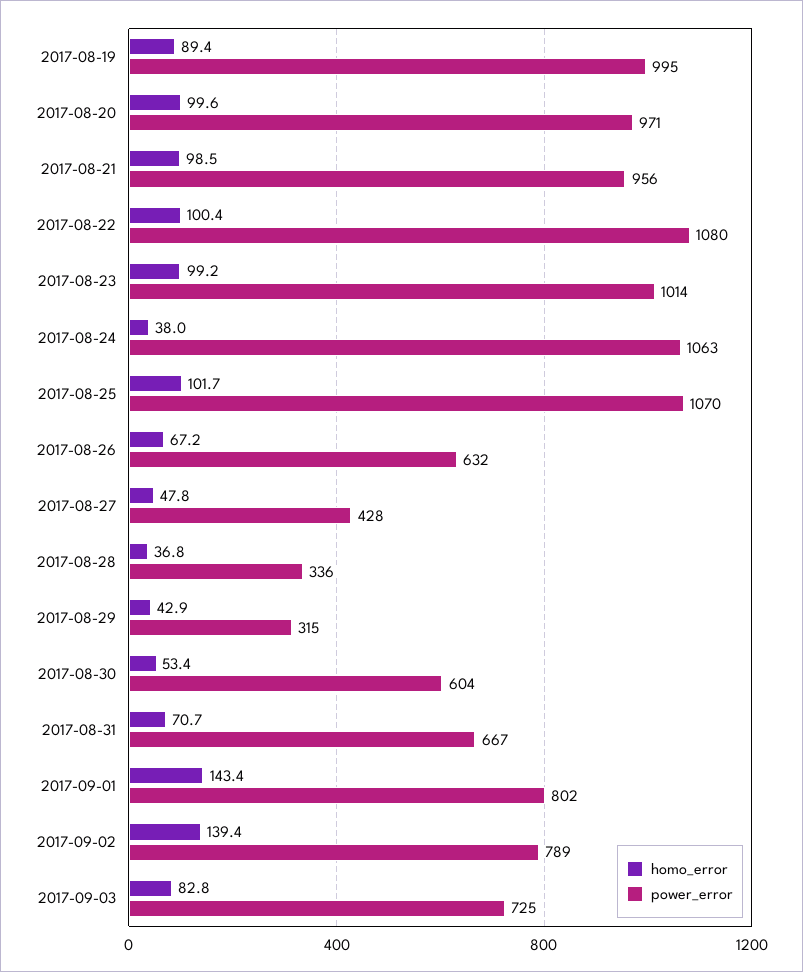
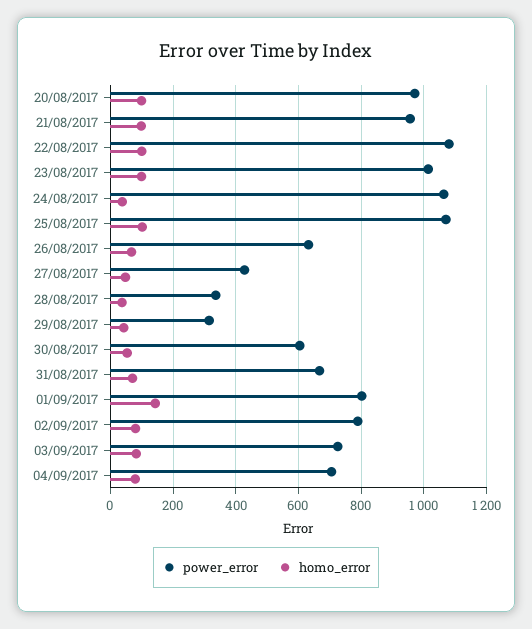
homo_error, 2017-08-19: 89.4 -> none
power_error, 2017-08-19: 995 -> none
homo_error, 2017-09-02: 139.4 -> 80
power_error, 04/09/2017: none -> 700
homo_error, 04/09/2017: none -> 80

